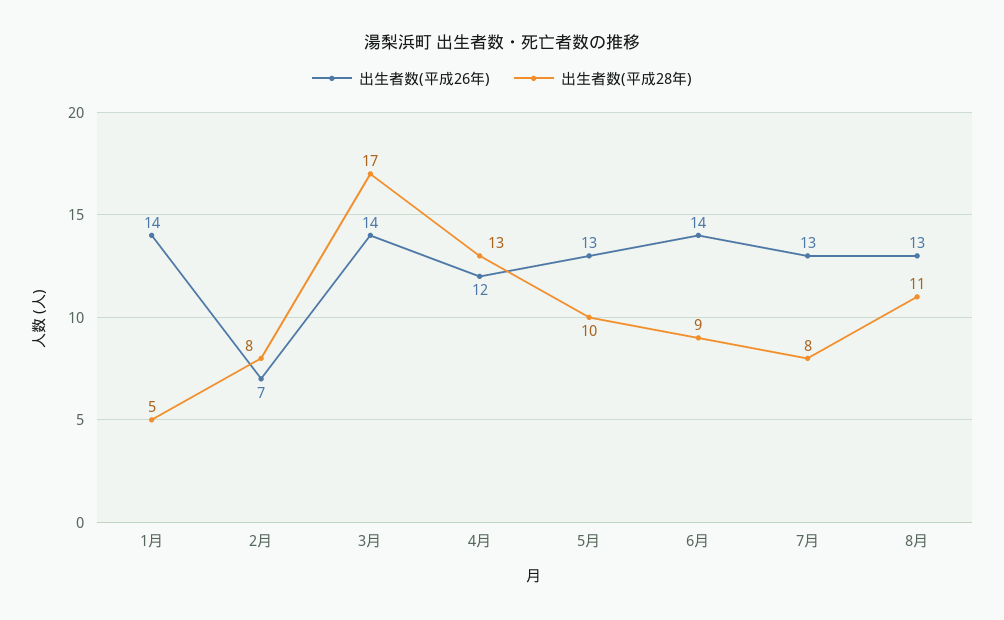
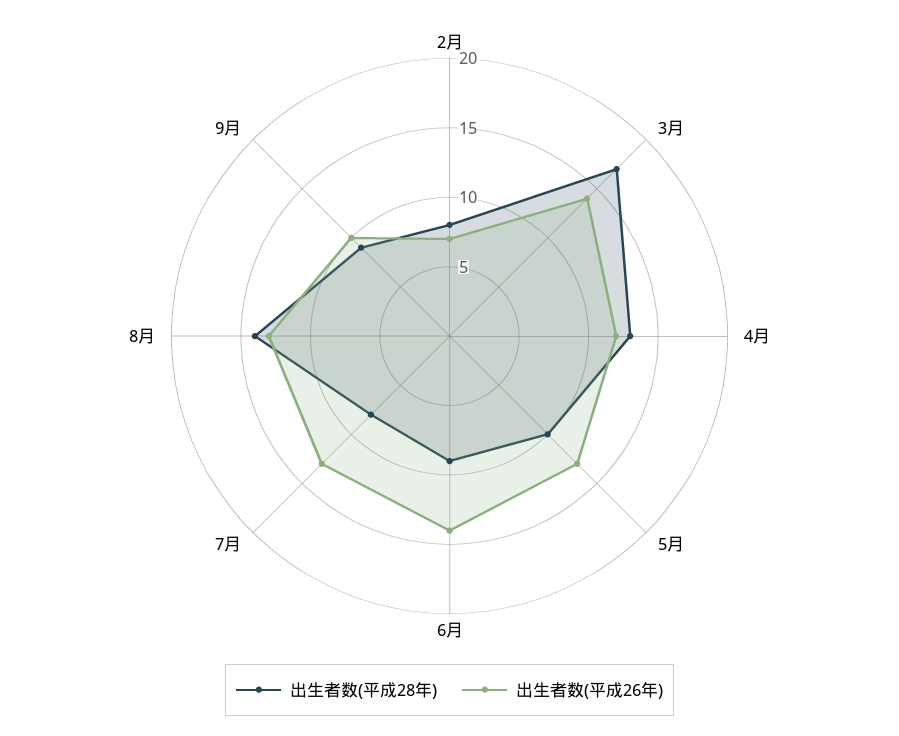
出生者数(平成26年), 1月: 14 -> none
出生者数(平成28年), 1月: 5 -> none
出生者数(平成28年), 8月: 11 -> 14
出生者数(平成28年), 9月: none -> 9
出生者数(平成26年), 9月: none -> 10

